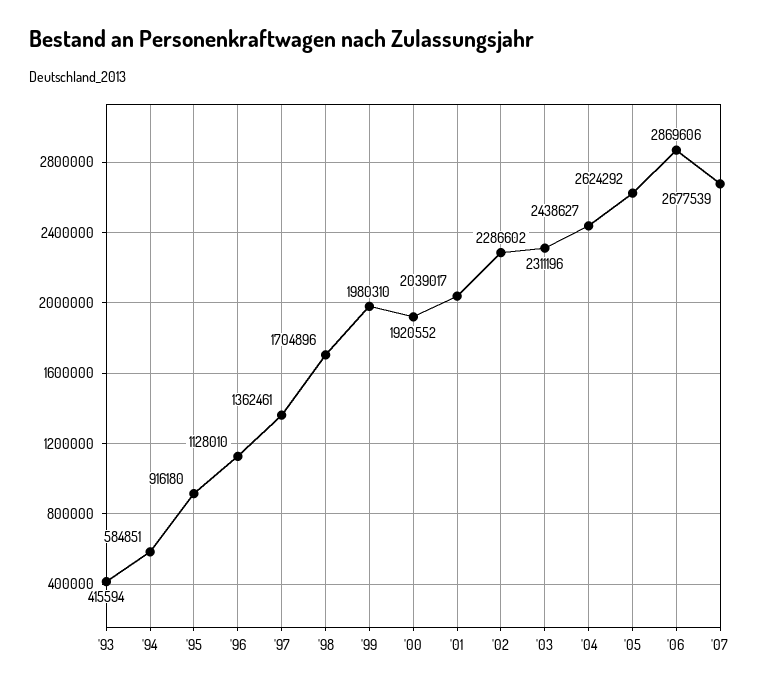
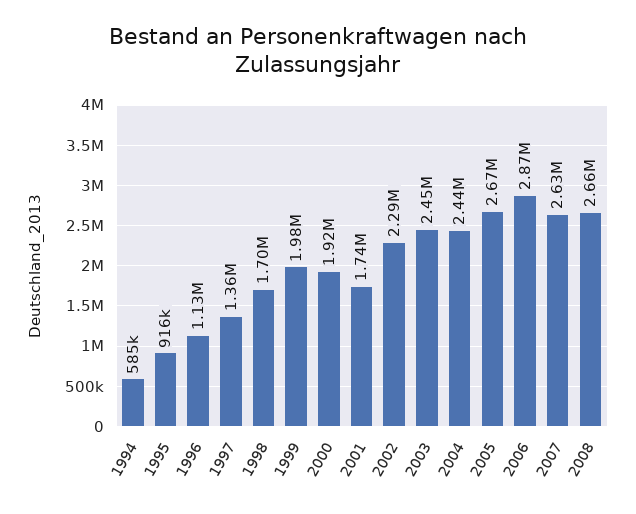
'93: 415594 -> none
'01: 2039017 -> 1740000
'03: 2311196 -> 2450000
'05: 2624292 -> 2670000
'07: 2677539 -> 2630000
2008: none -> 2660000

